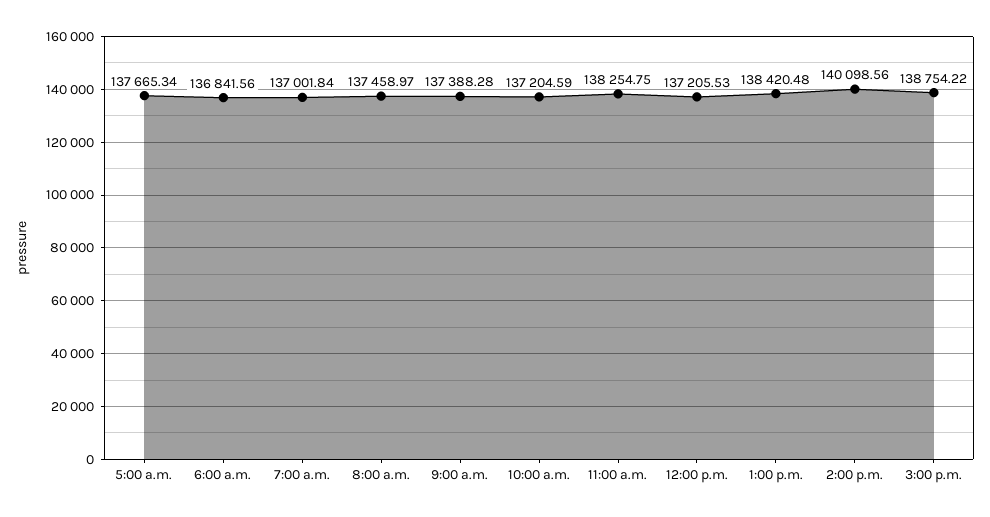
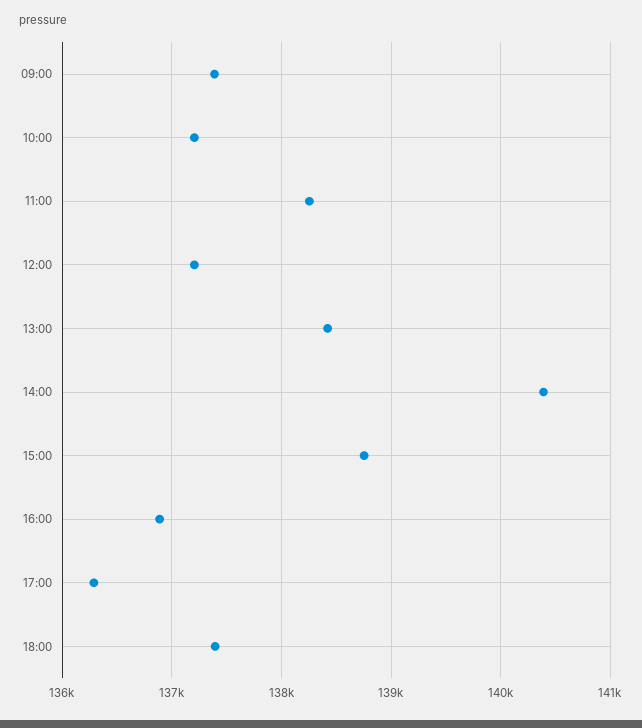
5:00 a.m.: 137665.34 -> none
6:00 a.m.: 136841.56 -> none
7:00 a.m.: 137001.84 -> none
8:00 a.m.: 137458.97 -> none
2:00 p.m.: 140098.56 -> 140400
16:00: none -> 136900
17:00: none -> 136300
18:00: none -> 137400

